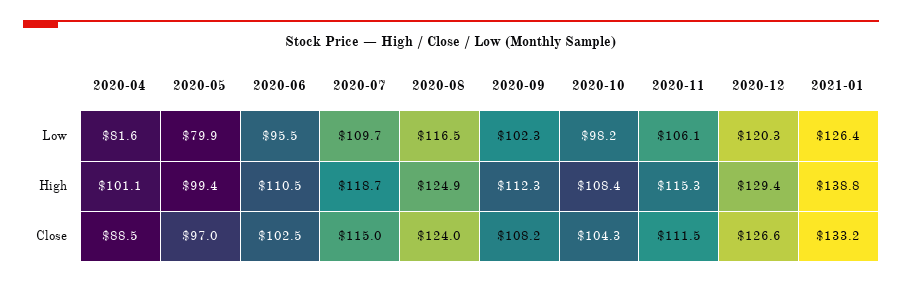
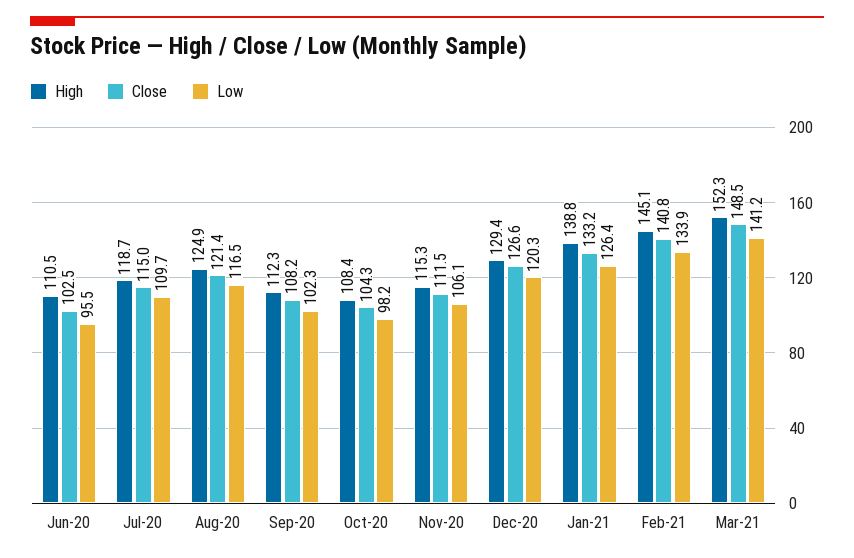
Low, 2020-04: 81.6 -> none
Low, 2020-05: 79.9 -> none
High, 2020-04: 101.1 -> none
High, 2020-05: 99.4 -> none
Close, 2020-04: 88.5 -> none
Close, 2020-05: 97 -> none
Close, 2020-08: 124 -> 121.4
High, Feb-21: none -> 145.1
Close, Feb-21: none -> 140.8
Low, Feb-21: none -> 133.9
High, Mar-21: none -> 152.3
Close, Mar-21: none -> 148.5
Low, Mar-21: none -> 141.2

